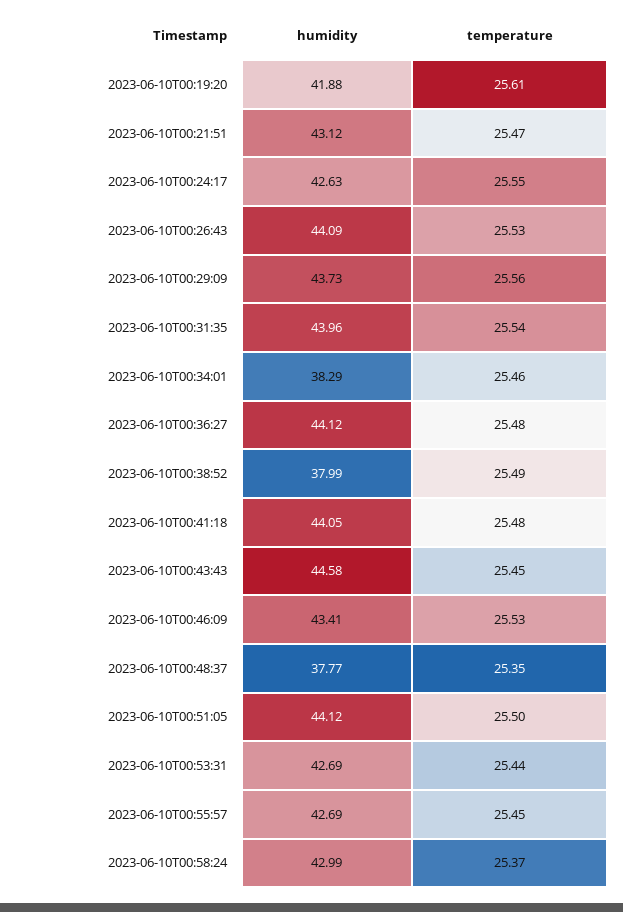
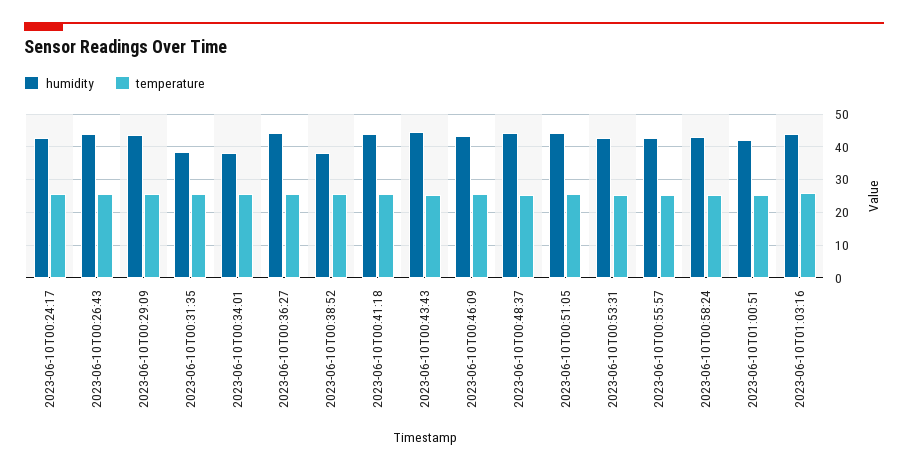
humidity, 2023-06-10T00:19:20: 41.88 -> none
temperature, 2023-06-10T00:19:20: 25.61 -> none
humidity, 2023-06-10T00:21:51: 43.12 -> none
temperature, 2023-06-10T00:21:51: 25.47 -> none
humidity, 2023-06-10T00:31:35: 43.96 -> 38
humidity, 2023-06-10T00:48:37: 37.77 -> 44
humidity, 2023-06-10T01:00:51: none -> 42
temperature, 2023-06-10T01:00:51: none -> 26
humidity, 2023-06-10T01:03:16: none -> 44
temperature, 2023-06-10T01:03:16: none -> 26

